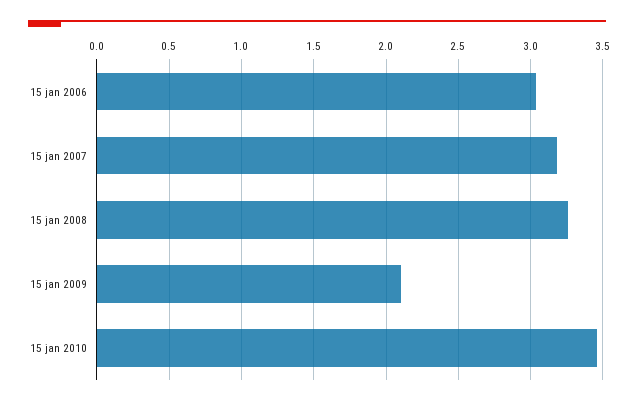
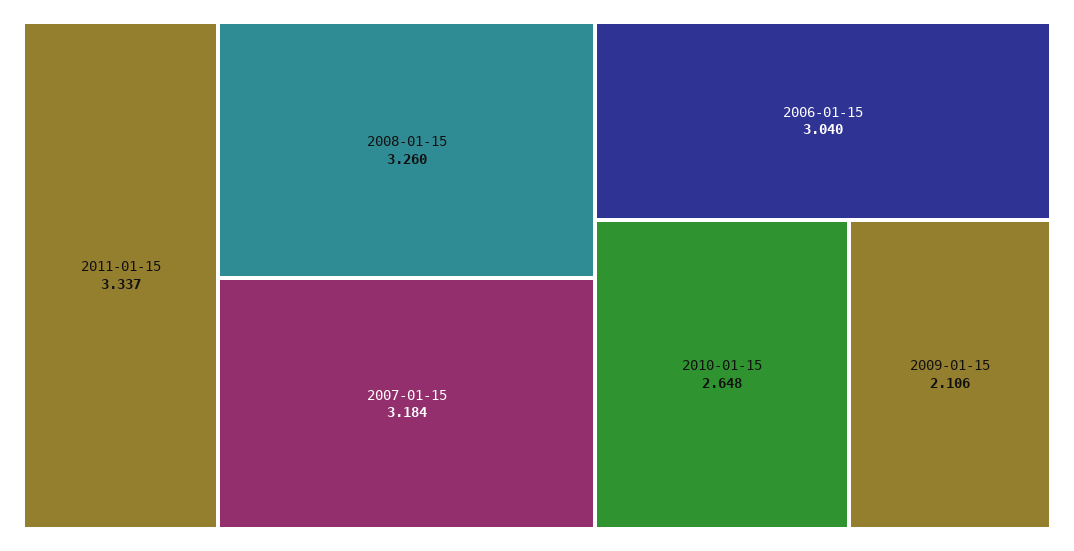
15 jan 2010: 3.45 -> 2.648
2011-01-15: none -> 3.337

